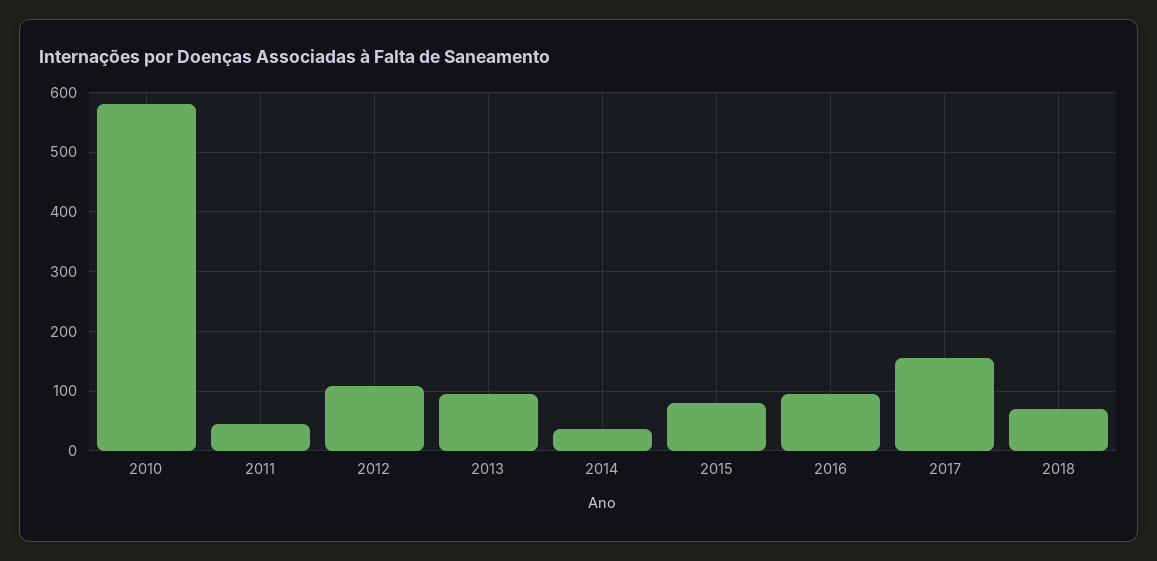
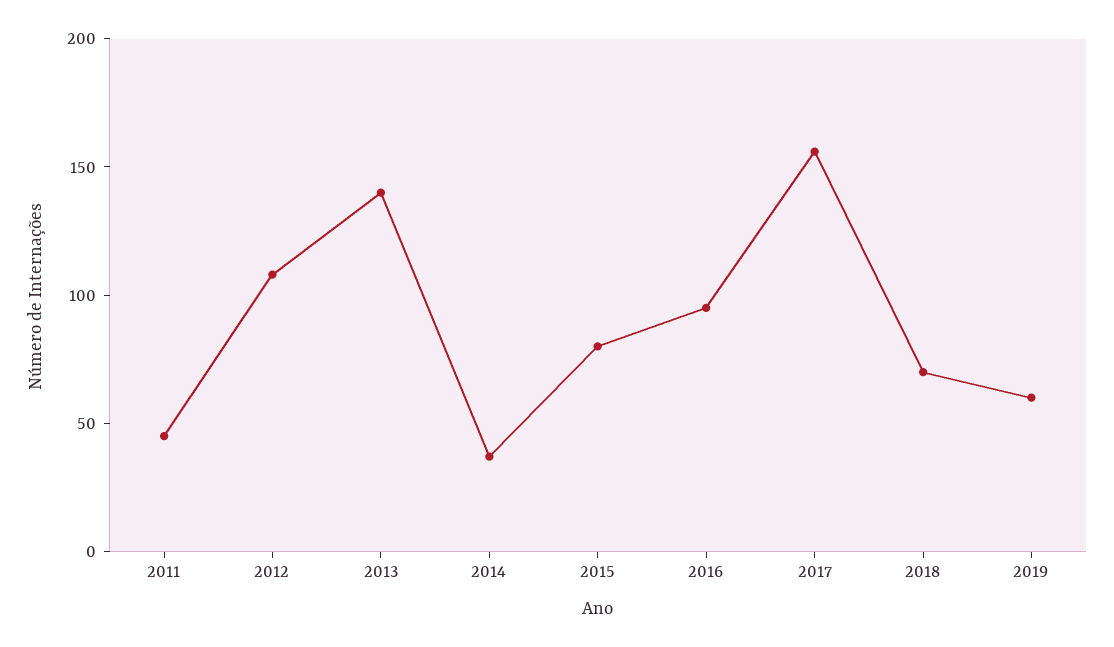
2010: 580 -> none
2013: 100 -> 140
2019: none -> 60

